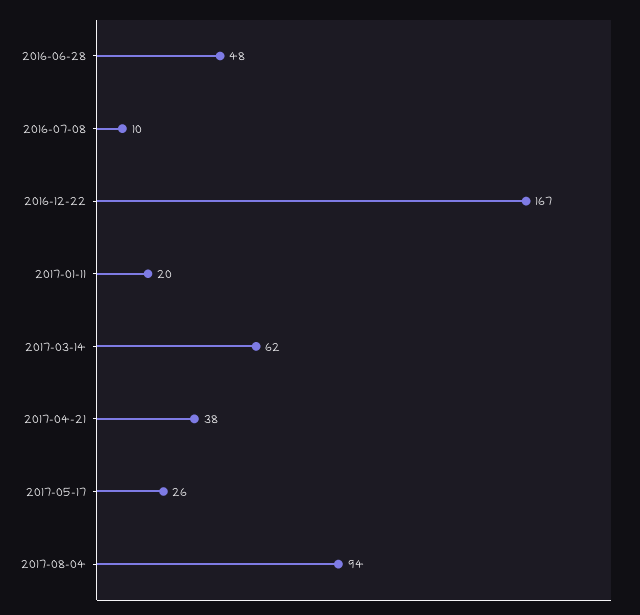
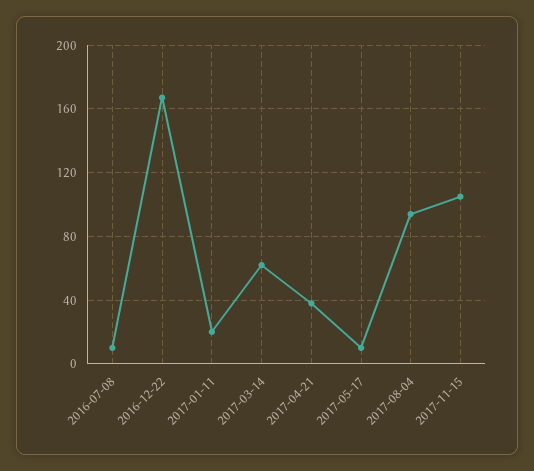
2016-06-28: 48 -> none
2017-05-17: 26 -> 10
2017-11-15: none -> 105

